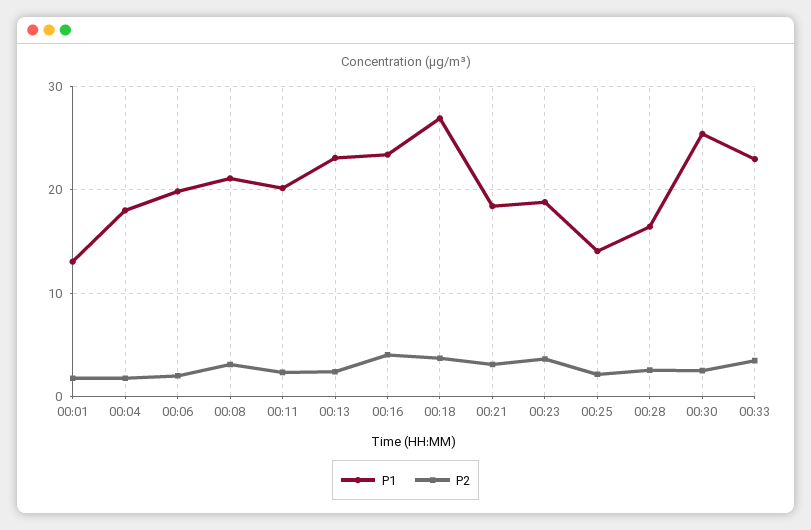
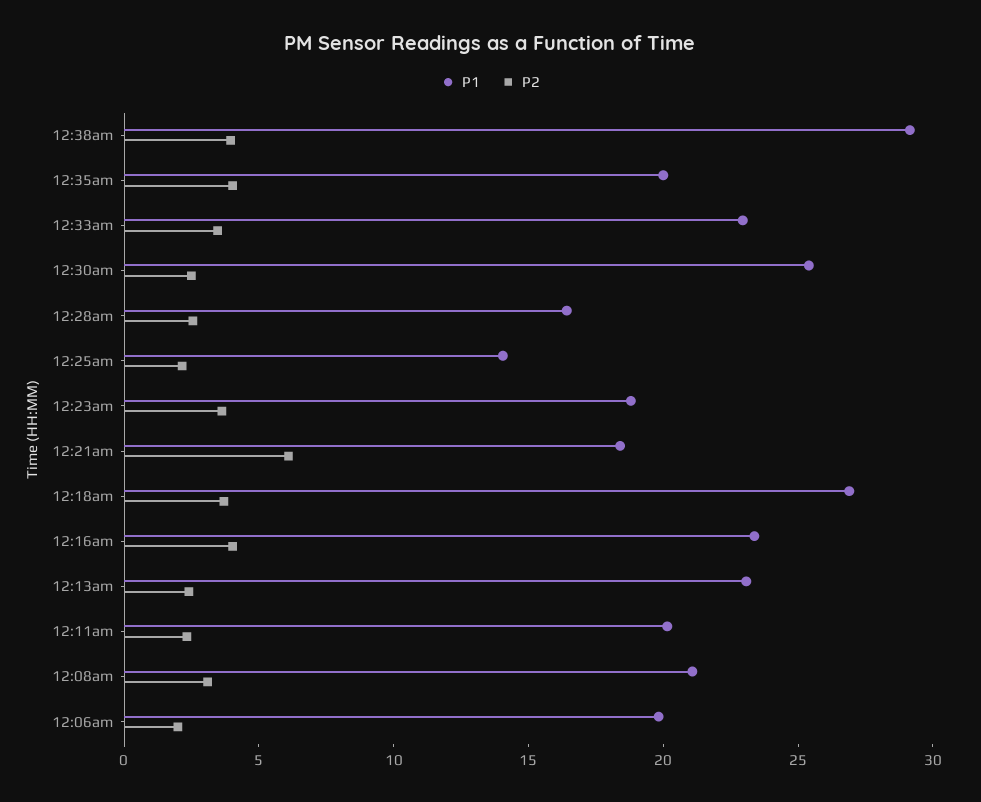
P1, 00:01: 13 -> none
P2, 00:01: 2 -> none
P1, 00:04: 18 -> none
P2, 00:04: 2 -> none
P2, 00:21: 3 -> 6
P1, 12:38am: none -> 29
P2, 12:38am: none -> 4
P1, 12:35am: none -> 20
P2, 12:35am: none -> 4

